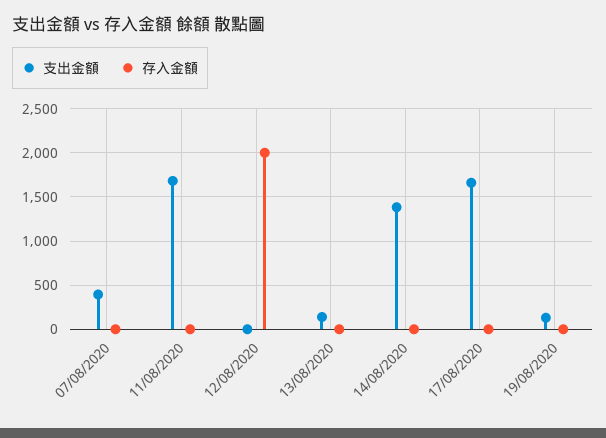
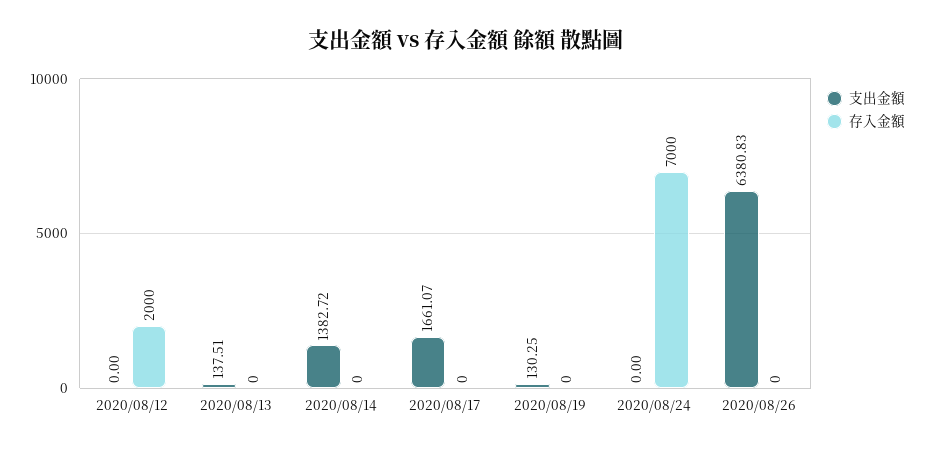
支出金額, 07/08/2020: 400 -> none
存入金額, 07/08/2020: 0 -> none
支出金額, 11/08/2020: 1700 -> none
存入金額, 11/08/2020: 0 -> none
支出金額, 2020/08/24: none -> 0
存入金額, 2020/08/24: none -> 7000
支出金額, 2020/08/26: none -> 6380.83
存入金額, 2020/08/26: none -> 0

